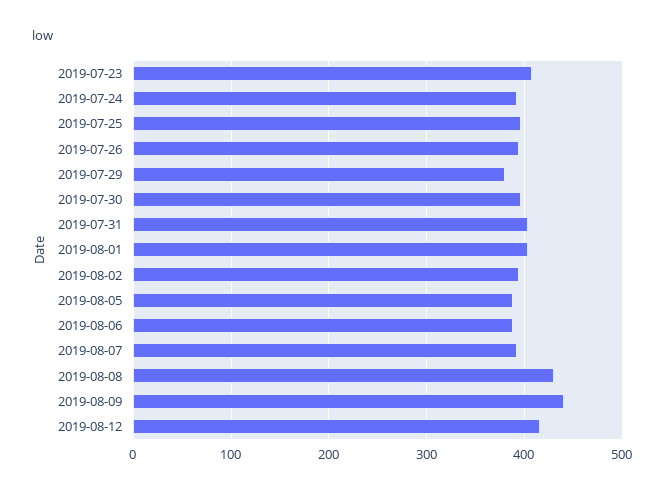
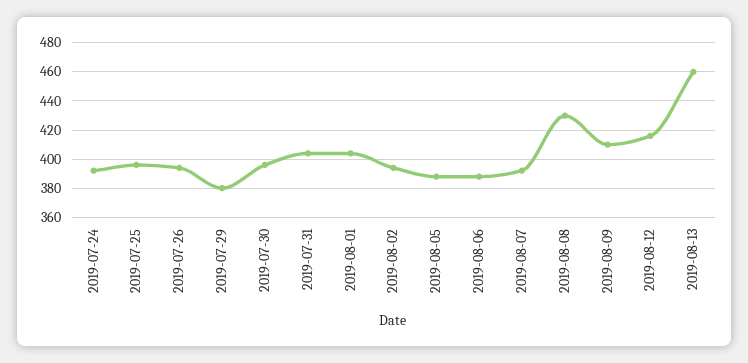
2019-07-23: 410 -> none
2019-08-09: 440 -> 410
2019-08-13: none -> 460

